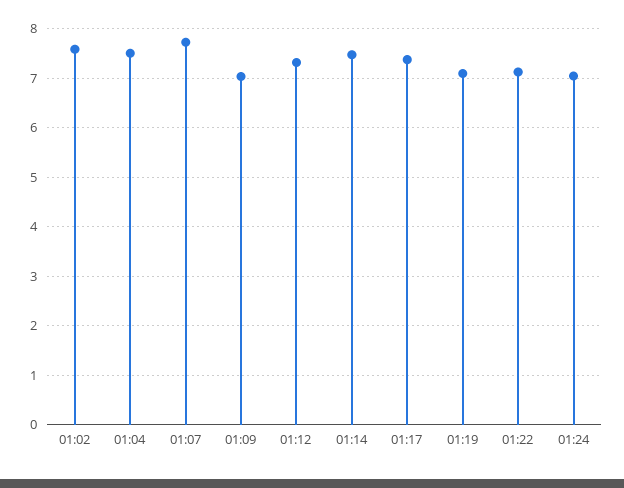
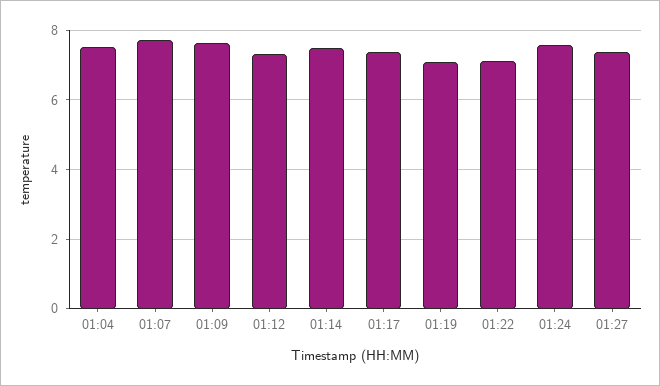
01:02: 7.6 -> none
01:09: 7 -> 7.6
01:24: 7 -> 7.6
01:27: none -> 7.4

